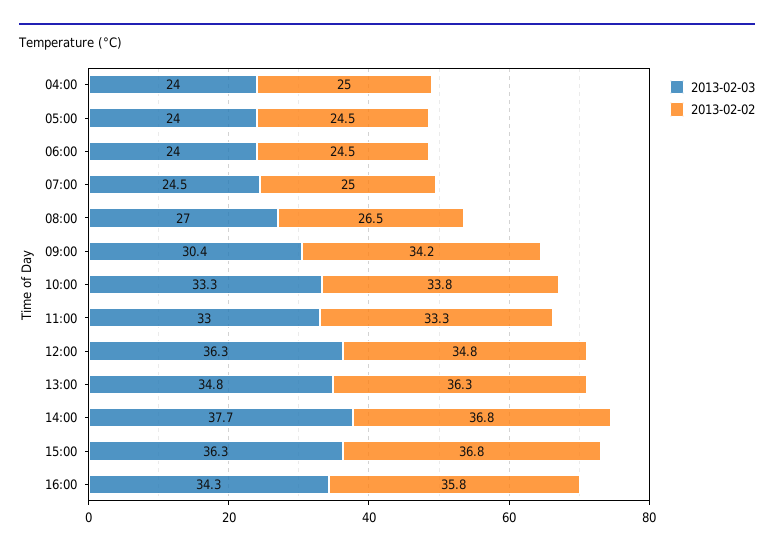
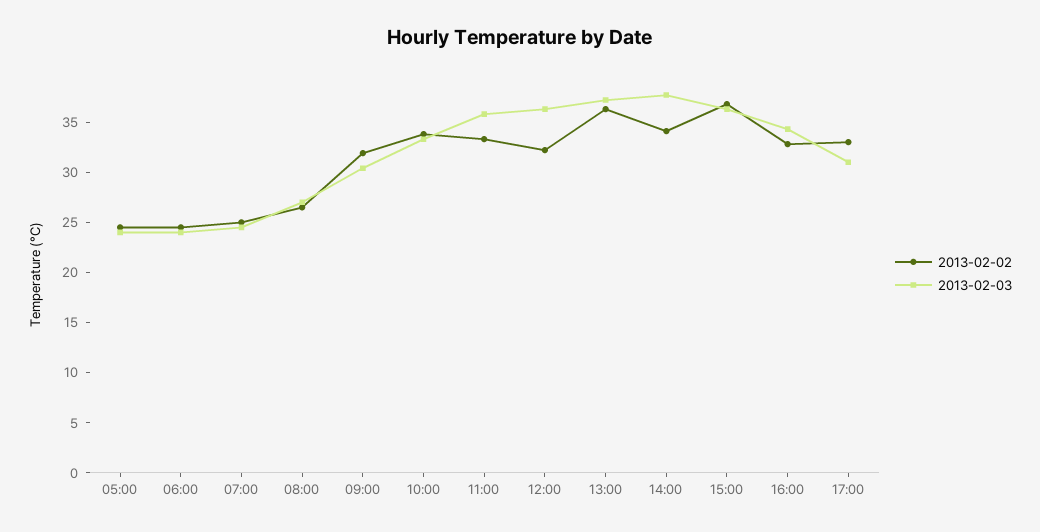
2013-02-03, 04:00: 24 -> none
2013-02-02, 04:00: 25 -> none
2013-02-02, 09:00: 34.2 -> 32
2013-02-03, 11:00: 33 -> 36
2013-02-02, 12:00: 34.8 -> 32
2013-02-03, 13:00: 34.8 -> 37
2013-02-02, 14:00: 36.8 -> 34
2013-02-02, 16:00: 35.8 -> 33
2013-02-02, 17:00: none -> 33
2013-02-03, 17:00: none -> 31

